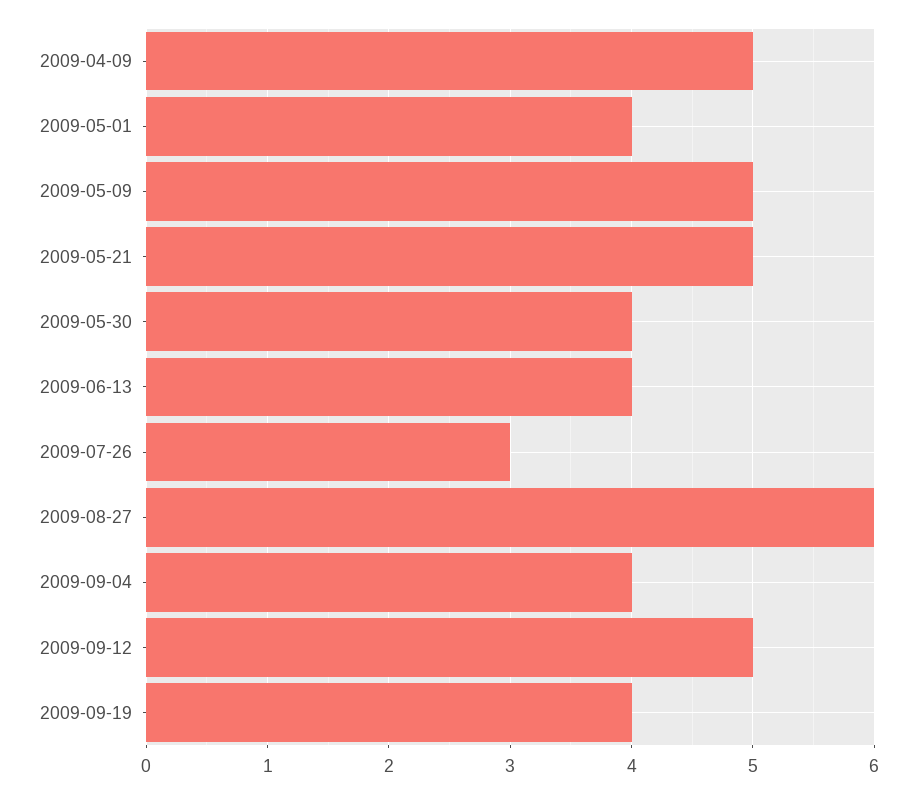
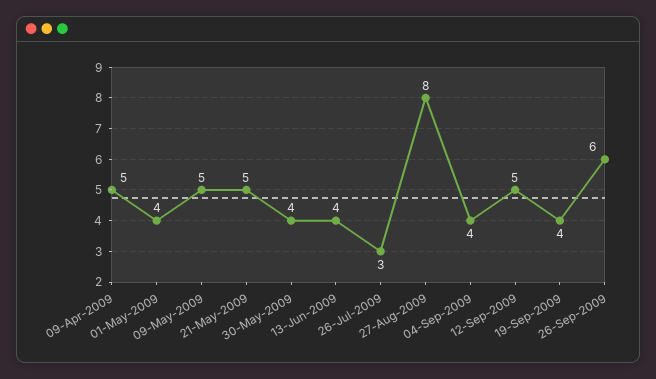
2009-08-27: 6 -> 8
26-Sep-2009: none -> 6

